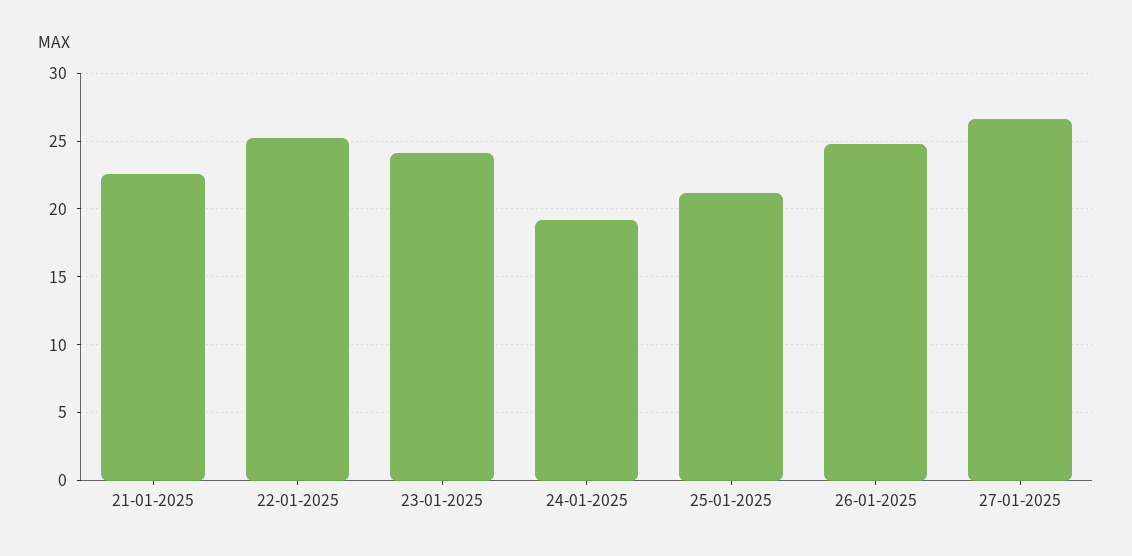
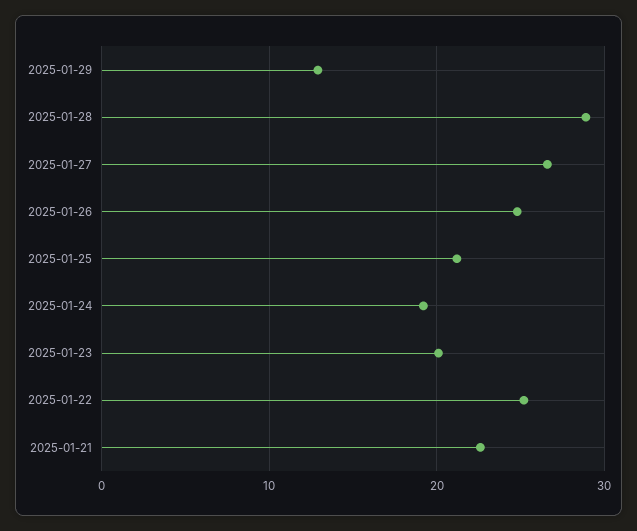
23-01-2025: 24 -> 20
2025-01-29: none -> 13
2025-01-28: none -> 29

